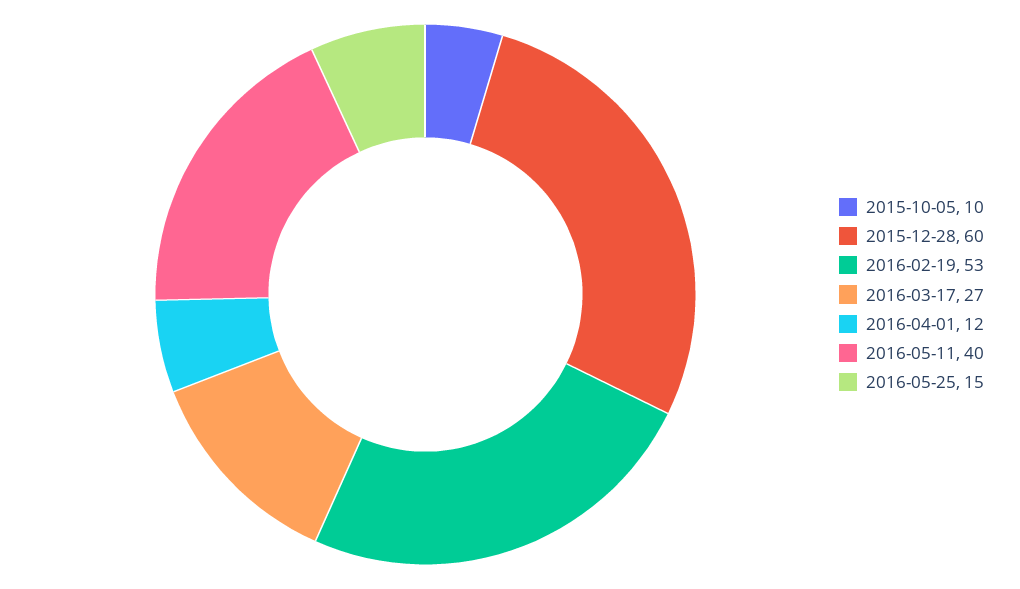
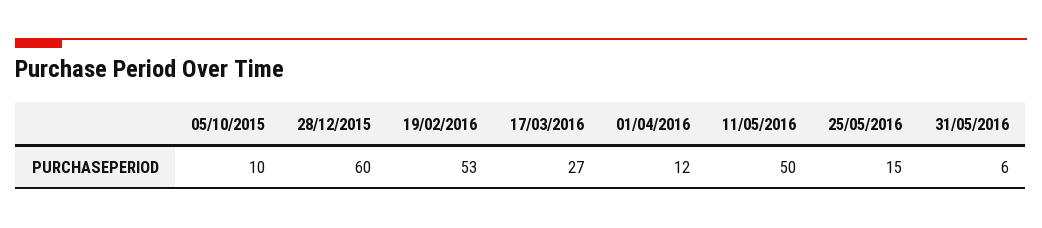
2016-05-11: 40 -> 50
31/05/2016: none -> 6

